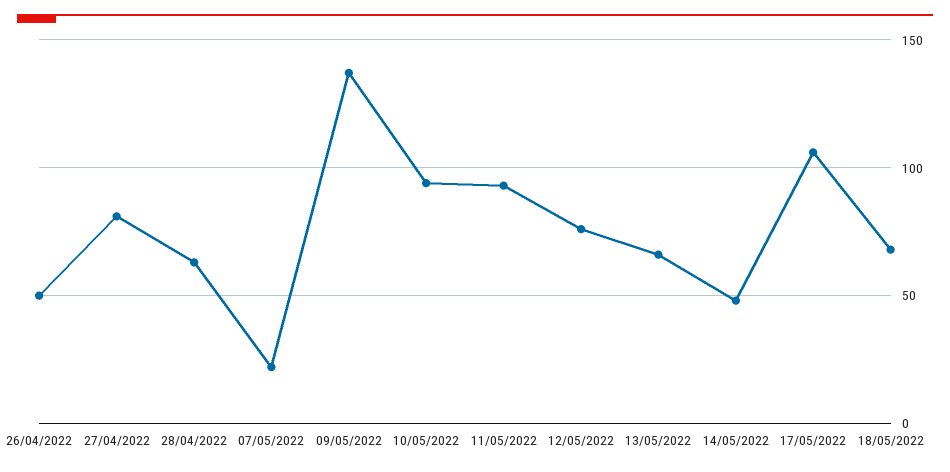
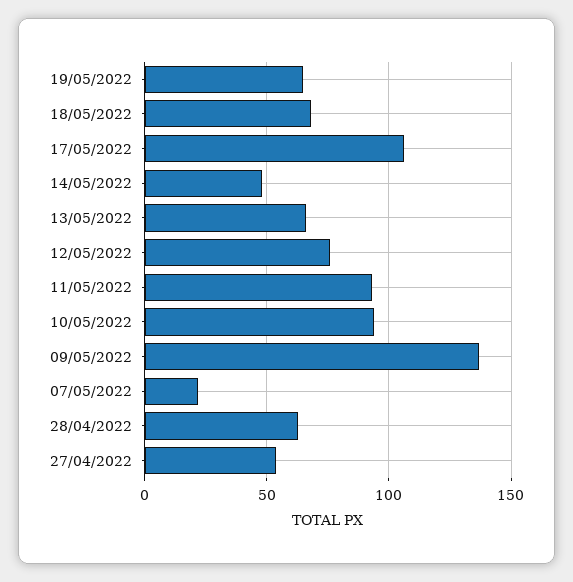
26/04/2022: 50 -> none
27/04/2022: 80 -> 55
19/05/2022: none -> 65

